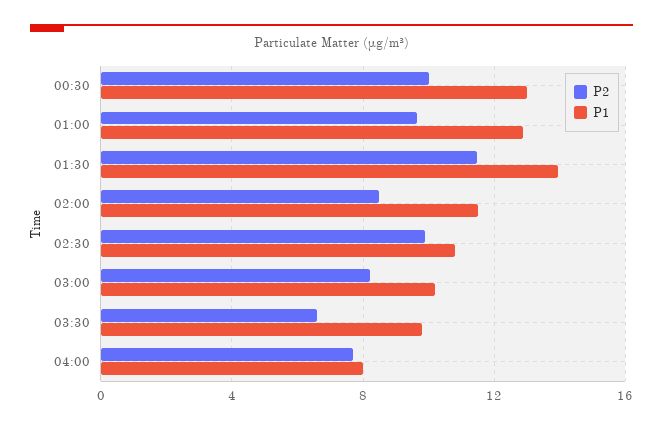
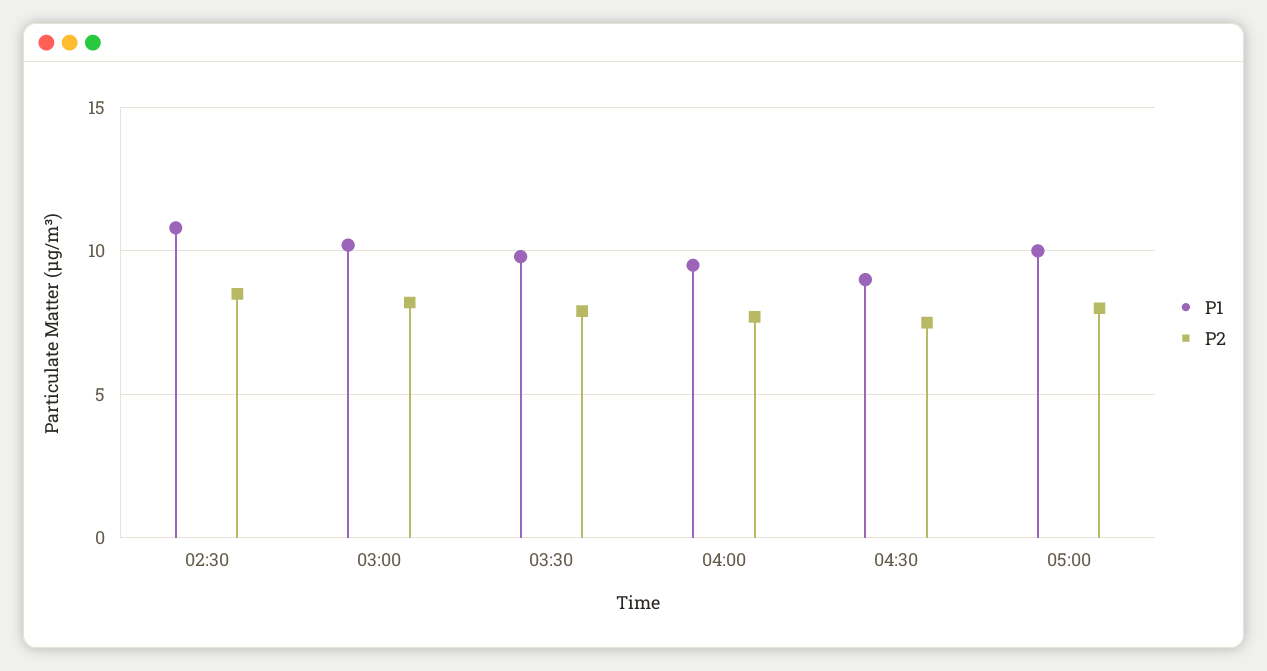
P2, 00:30: 10 -> none
P1, 00:30: 13 -> none
P2, 01:00: 9.5 -> none
P1, 01:00: 13 -> none
P2, 01:30: 11.5 -> none
P1, 01:30: 14 -> none
P2, 02:00: 8.5 -> none
P1, 02:00: 11.5 -> none
P2, 02:30: 10 -> 8.5
P2, 03:30: 6.5 -> 8
P1, 04:00: 8 -> 9.5
P1, 04:30: none -> 9
P2, 04:30: none -> 7.5
P1, 05:00: none -> 10
P2, 05:00: none -> 8

